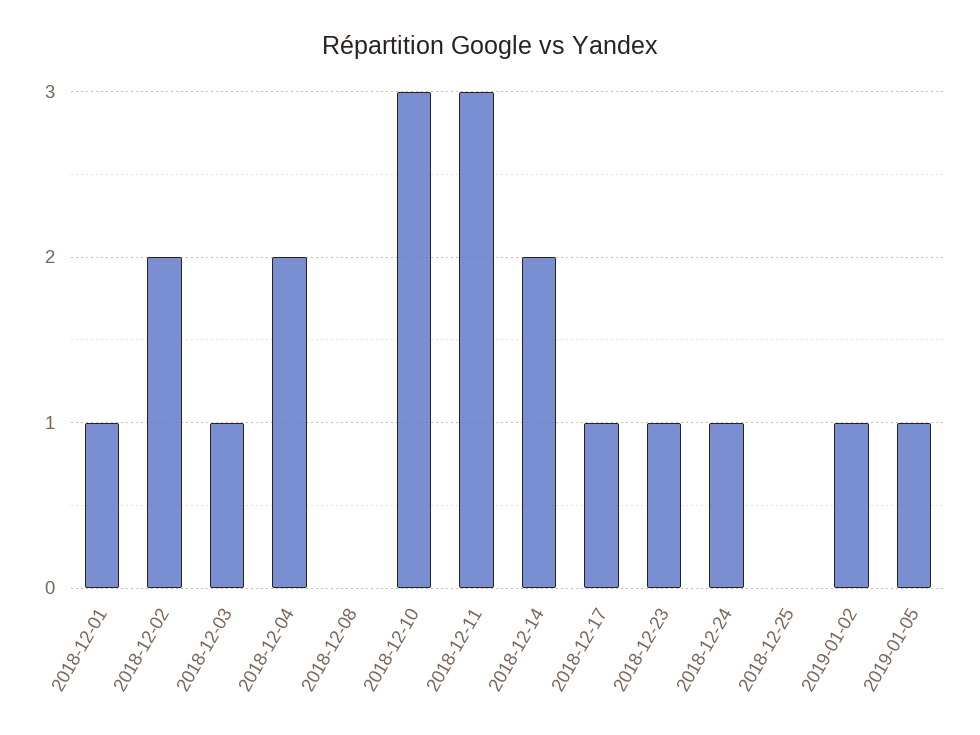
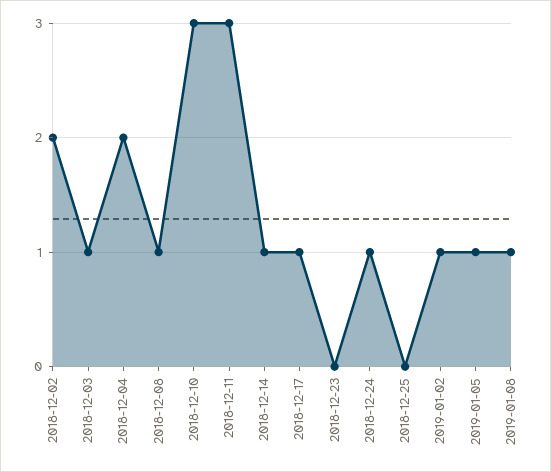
2018-12-01: 1 -> none
2018-12-08: 0 -> 1
2018-12-14: 2 -> 1
2018-12-23: 1 -> 0
2019-01-08: none -> 1

